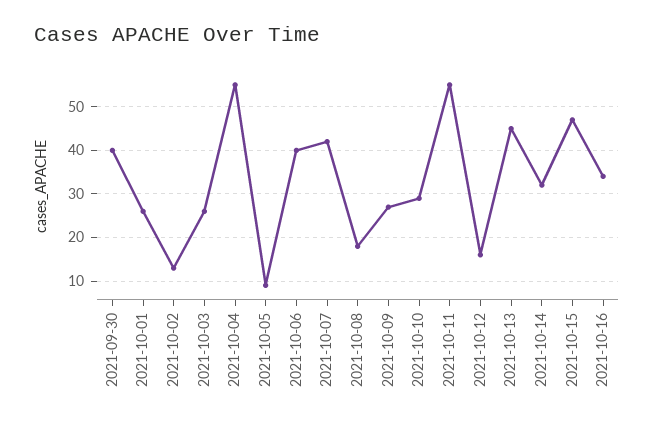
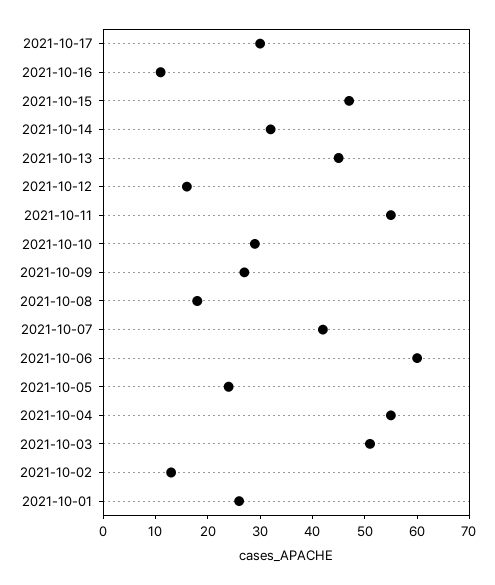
2021-09-30: 40 -> none
2021-10-03: 25 -> 50
2021-10-05: 10 -> 25
2021-10-06: 40 -> 60
2021-10-16: 35 -> 10
2021-10-17: none -> 30

